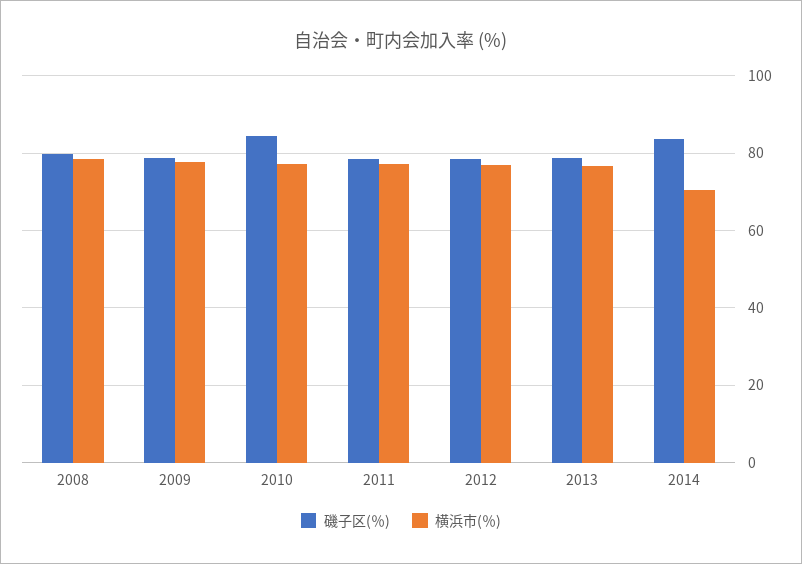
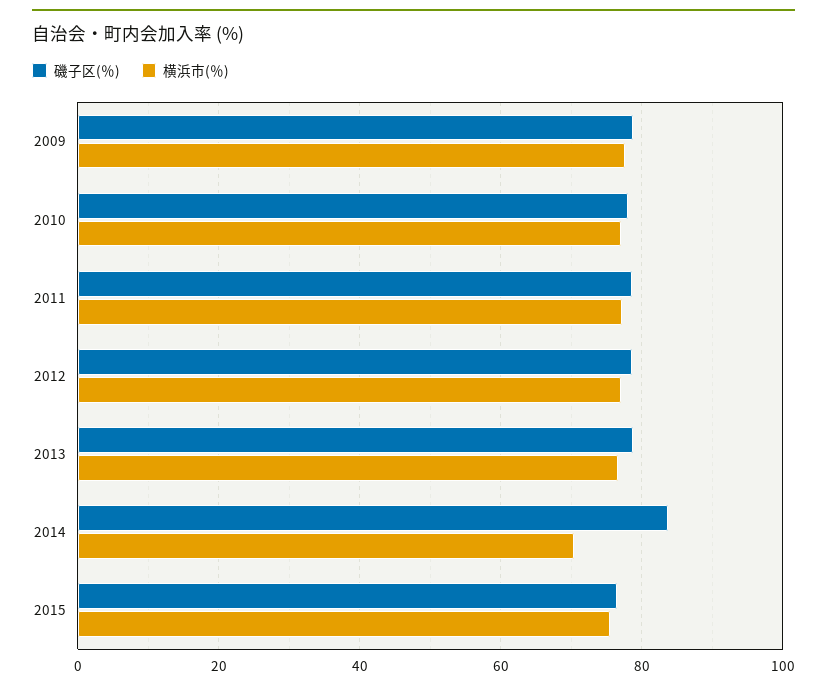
磯子区(％), 2008: 80 -> none
横浜市(％), 2008: 78 -> none
磯子区(％), 2010: 84 -> 78
磯子区(％), 2015: none -> 76
横浜市(％), 2015: none -> 76

